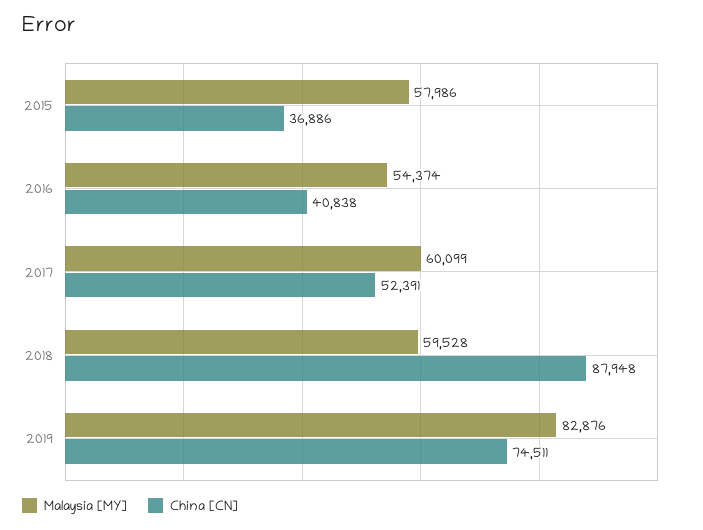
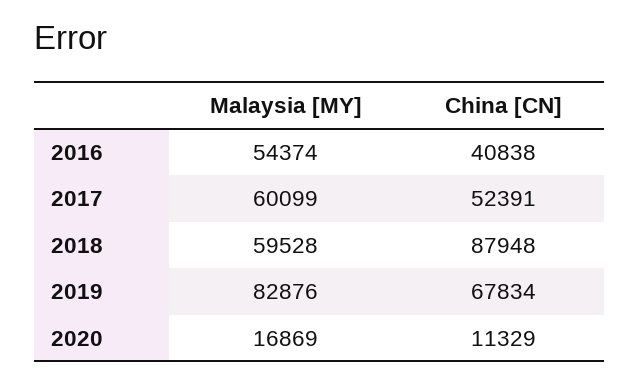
Malaysia [MY], 2015: 57986 -> none
China [CN], 2015: 36886 -> none
China [CN], 2019: 74511 -> 67834
Malaysia [MY], 2020: none -> 16869
China [CN], 2020: none -> 11329

